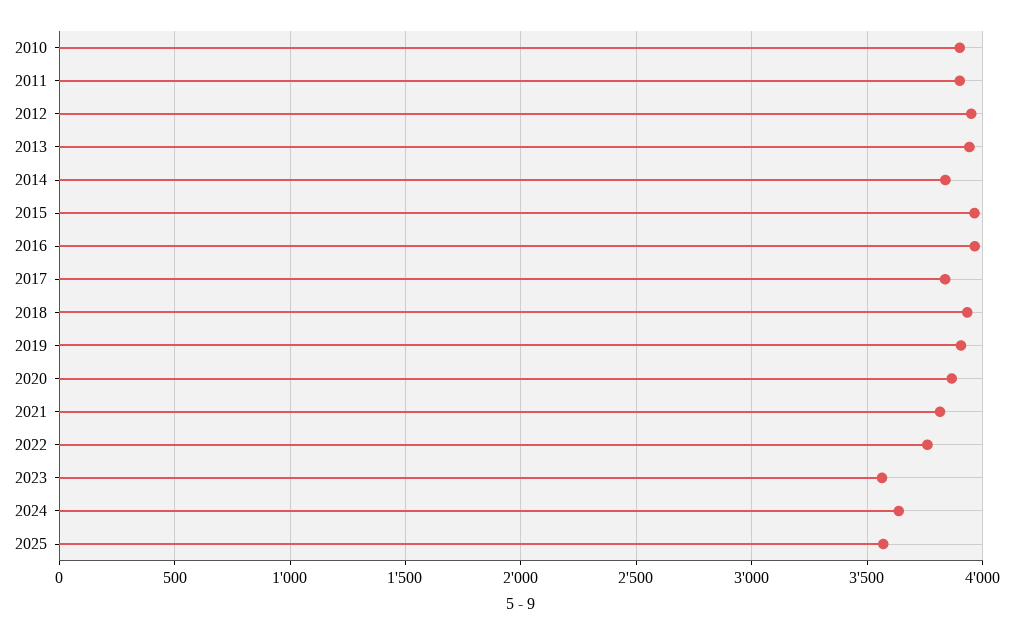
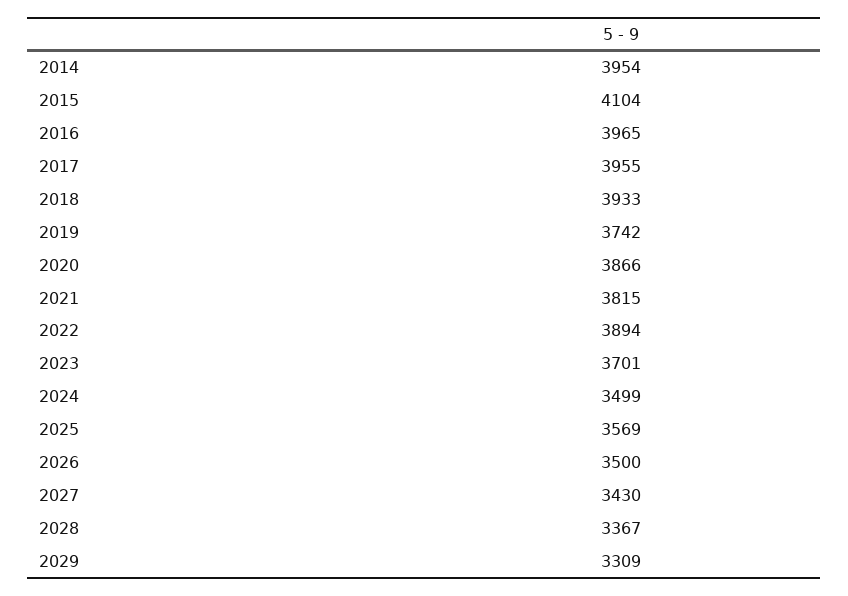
2010: 3900 -> none
2011: 3900 -> none
2012: 3950 -> none
2013: 3950 -> none
2014: 3850 -> 3954
2015: 3950 -> 4104
2017: 3850 -> 3955
2019: 3900 -> 3742
2022: 3750 -> 3894
2023: 3550 -> 3701
2024: 3650 -> 3499
2026: none -> 3500
2027: none -> 3430
2028: none -> 3367
2029: none -> 3309

